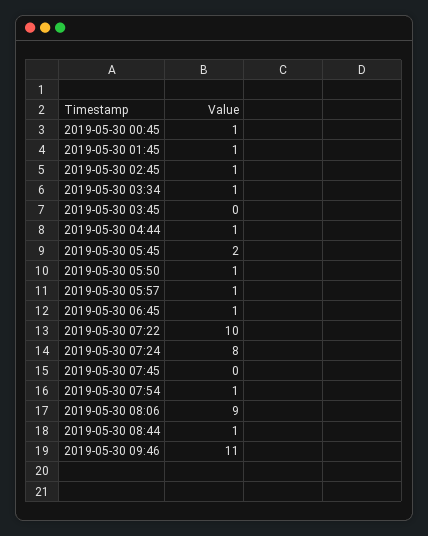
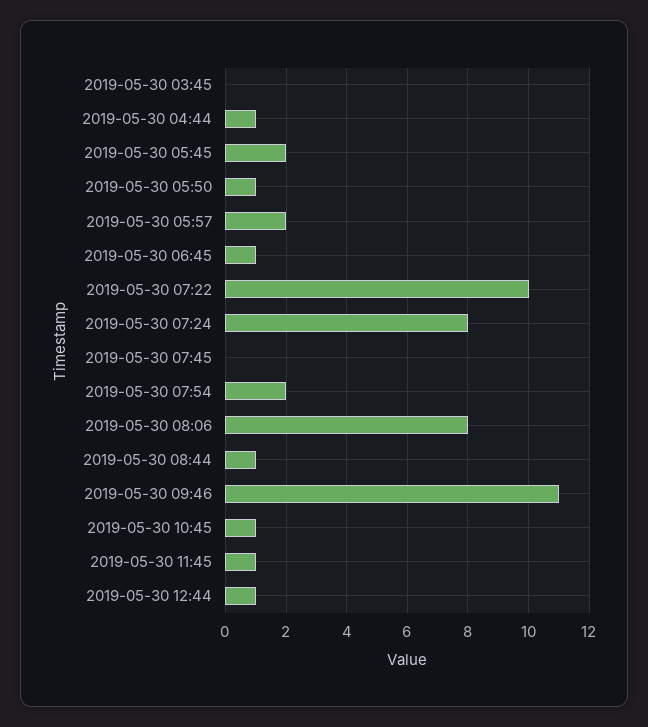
2019-05-30 00:45: 1 -> none
2019-05-30 01:45: 1 -> none
2019-05-30 02:45: 1 -> none
2019-05-30 03:34: 1 -> none
2019-05-30 05:57: 1 -> 2
2019-05-30 07:54: 1 -> 2
2019-05-30 08:06: 9 -> 8
2019-05-30 10:45: none -> 1
2019-05-30 11:45: none -> 1
2019-05-30 12:44: none -> 1

